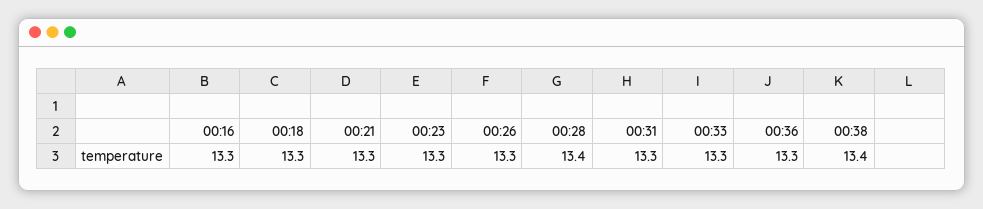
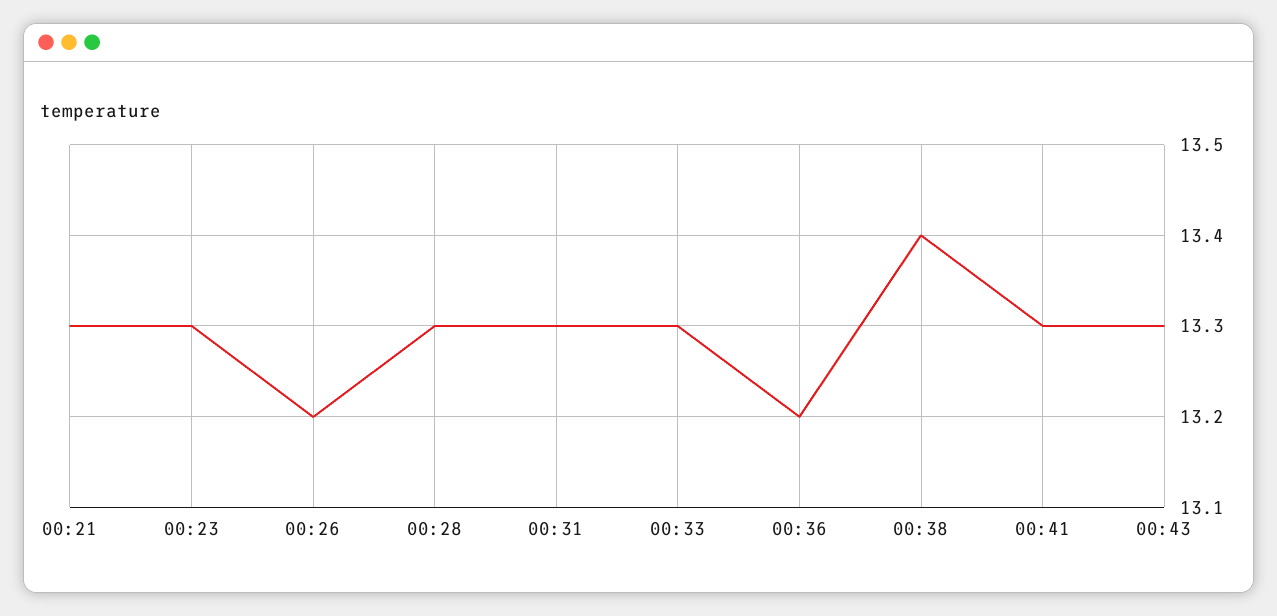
00:16: 13.3 -> none
00:18: 13.3 -> none
00:26: 13.3 -> 13.2
00:28: 13.4 -> 13.3
00:36: 13.3 -> 13.2
00:41: none -> 13.3
00:43: none -> 13.3

